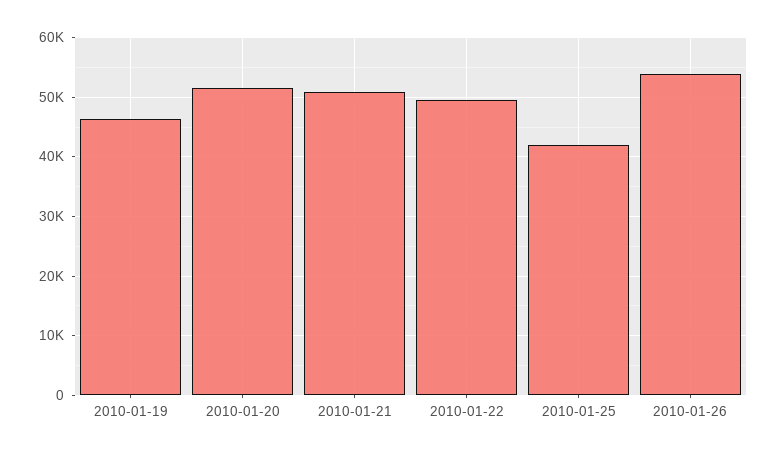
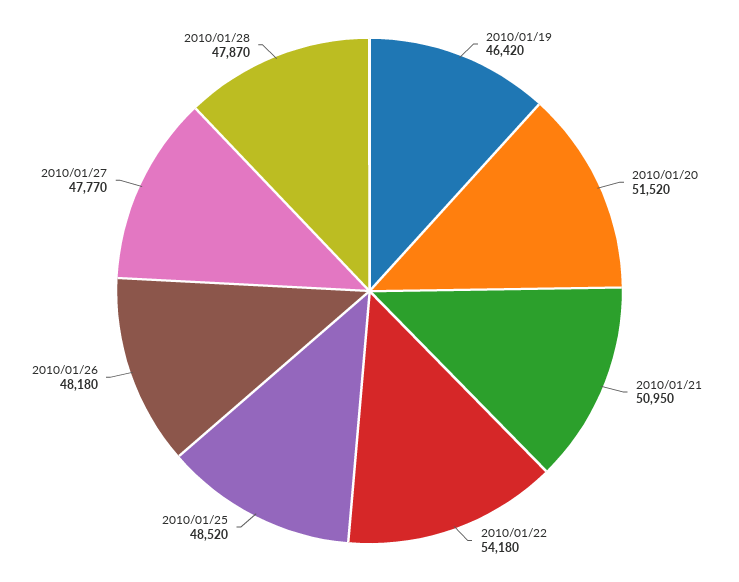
2010-01-22: 50000 -> 54180
2010-01-25: 42000 -> 48520
2010-01-26: 54000 -> 48180
2010/01/27: none -> 47770
2010/01/28: none -> 47870

